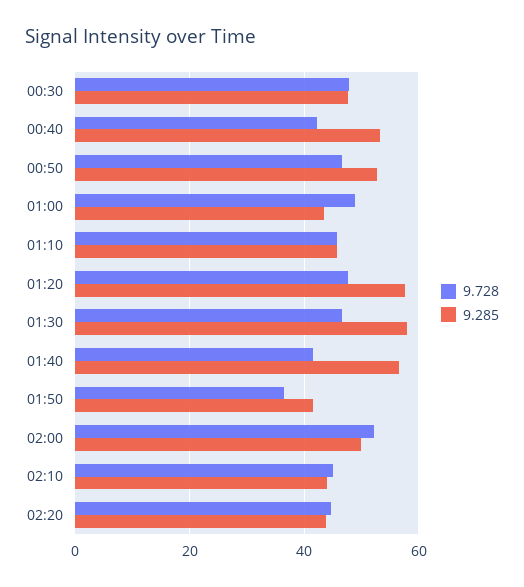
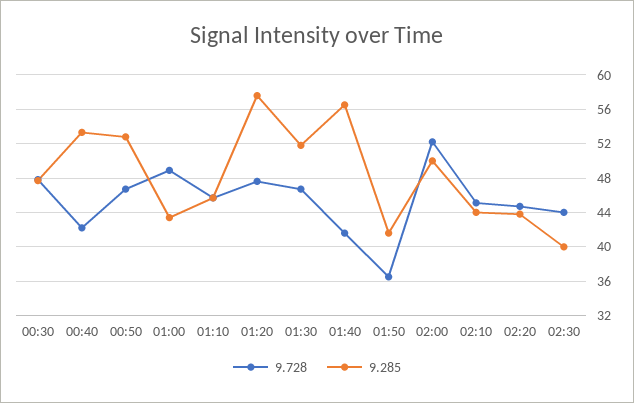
9.285, 01:30: 58 -> 52
9.728, 02:30: none -> 44
9.285, 02:30: none -> 40

